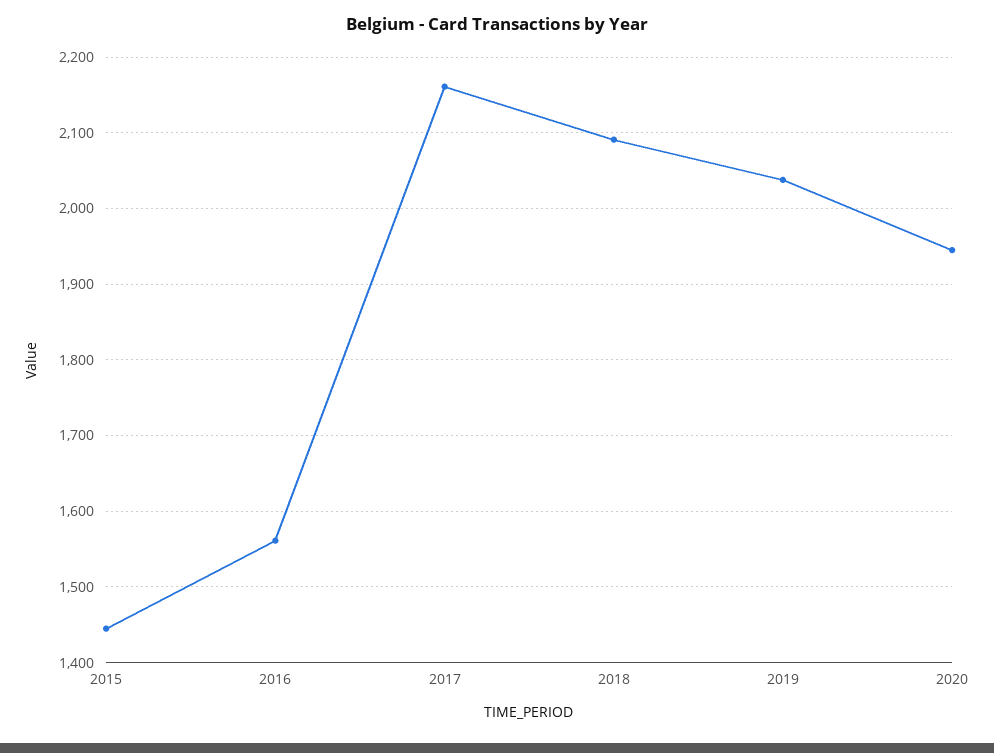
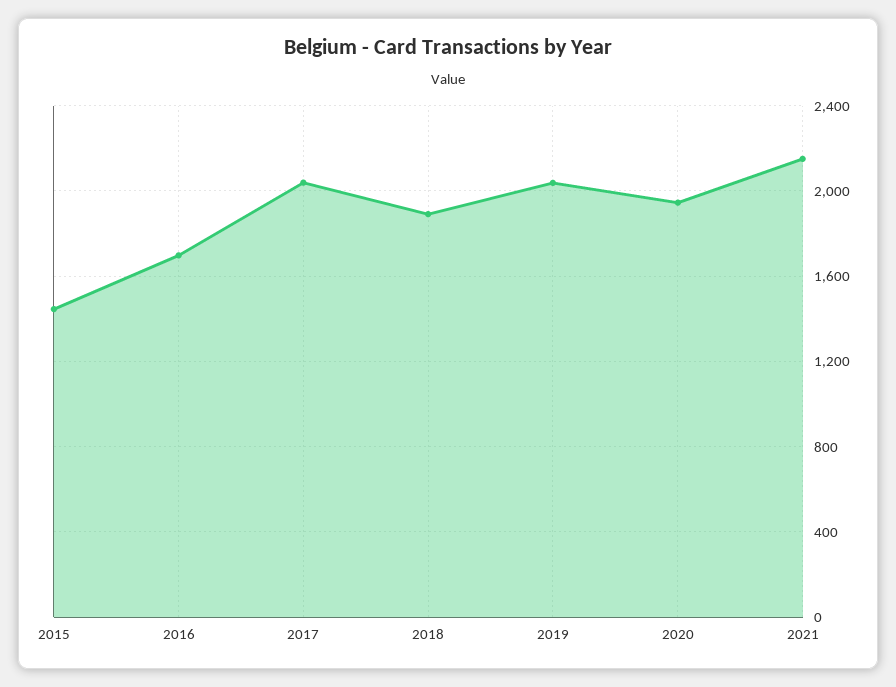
2016: 1560 -> 1700
2017: 2160 -> 2050
2018: 2090 -> 1900
2021: none -> 2150

